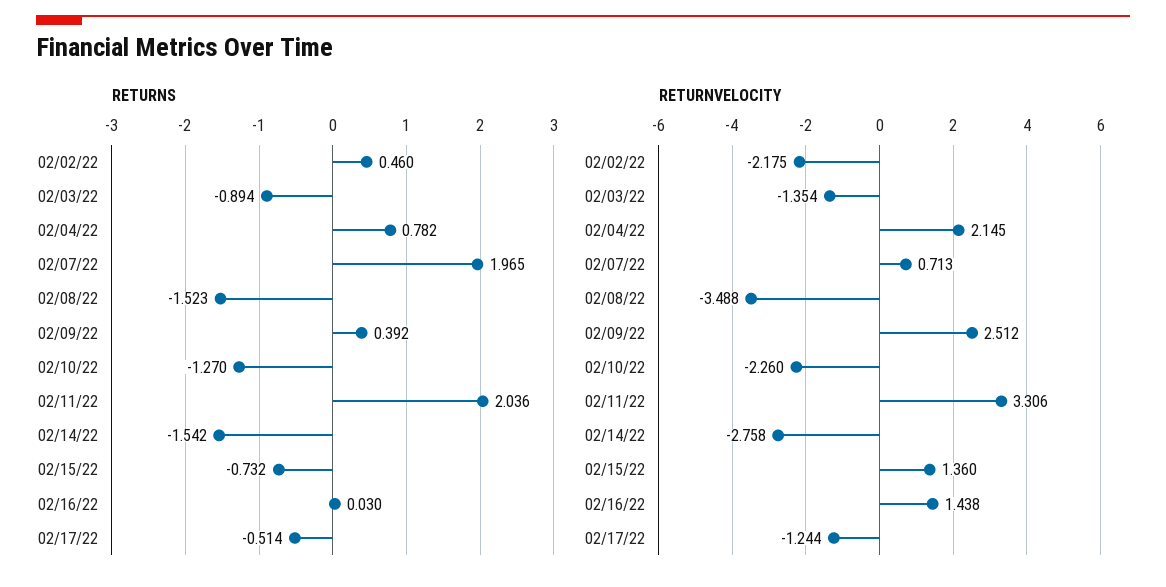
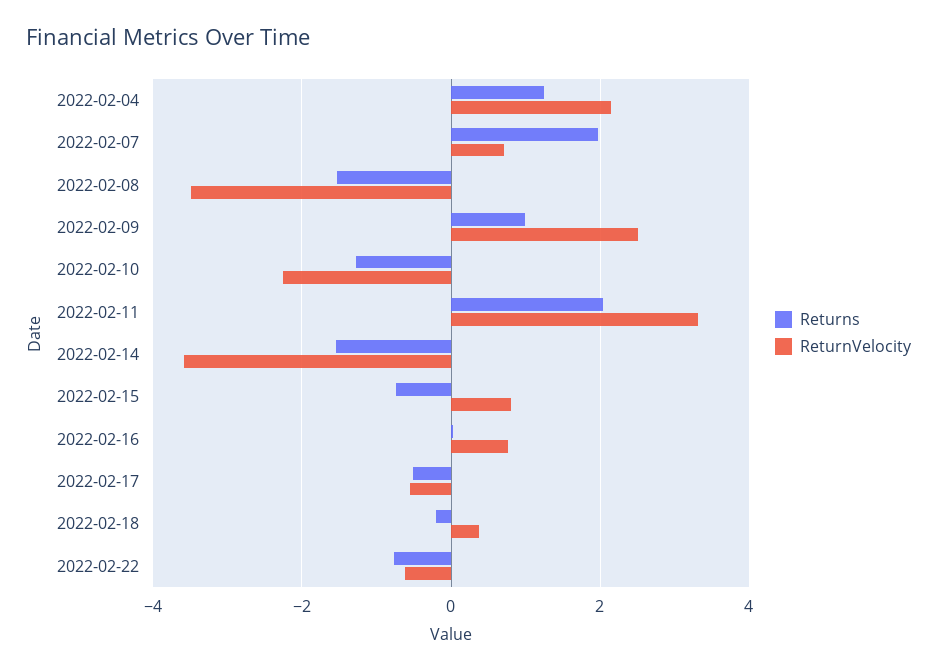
RETURNS, 02/02/22: 0.46 -> none
RETURNS, 02/03/22: -0.894 -> none
RETURNS, 02/04/22: 0.782 -> 1.2
RETURNS, 02/09/22: 0.392 -> 1
RETURNVELOCITY, 02/02/22: -2.175 -> none
RETURNVELOCITY, 02/03/22: -1.354 -> none
RETURNVELOCITY, 02/14/22: -2.758 -> -3.6
RETURNVELOCITY, 02/15/22: 1.36 -> 0.8
RETURNVELOCITY, 02/16/22: 1.438 -> 0.8
RETURNVELOCITY, 02/17/22: -1.244 -> -0.6
RETURNS, 2022-02-18: none -> -0.2
RETURNVELOCITY, 2022-02-18: none -> 0.4
RETURNS, 2022-02-22: none -> -0.8
RETURNVELOCITY, 2022-02-22: none -> -0.6

